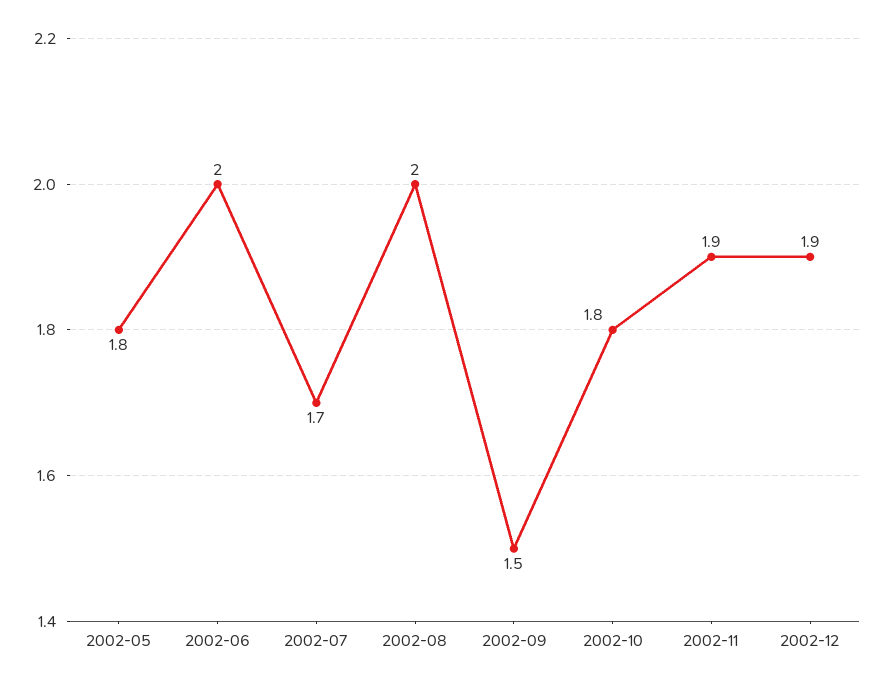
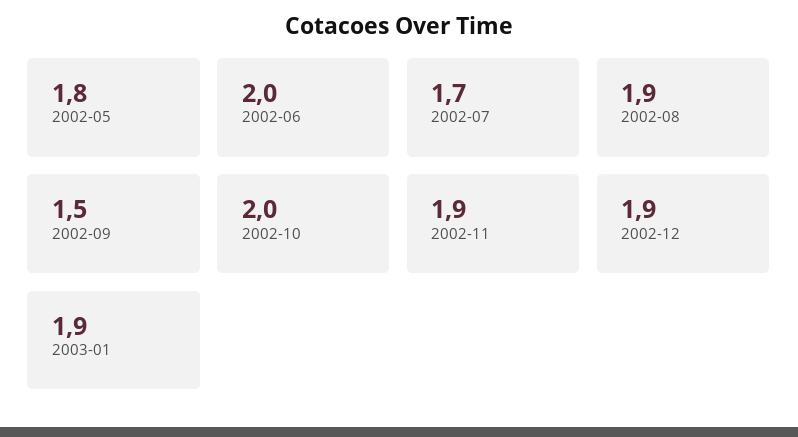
2002-08: 2 -> 1.9
2002-10: 1.8 -> 2
2003-01: none -> 1.9

